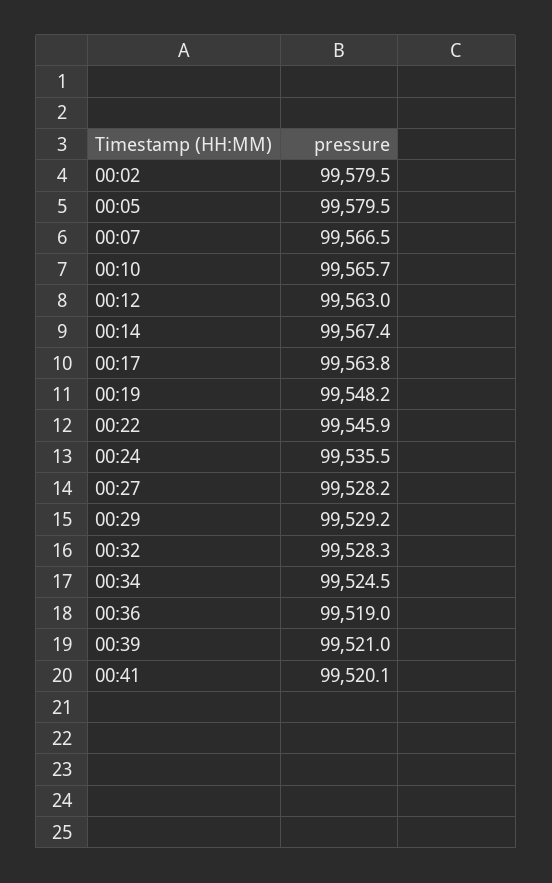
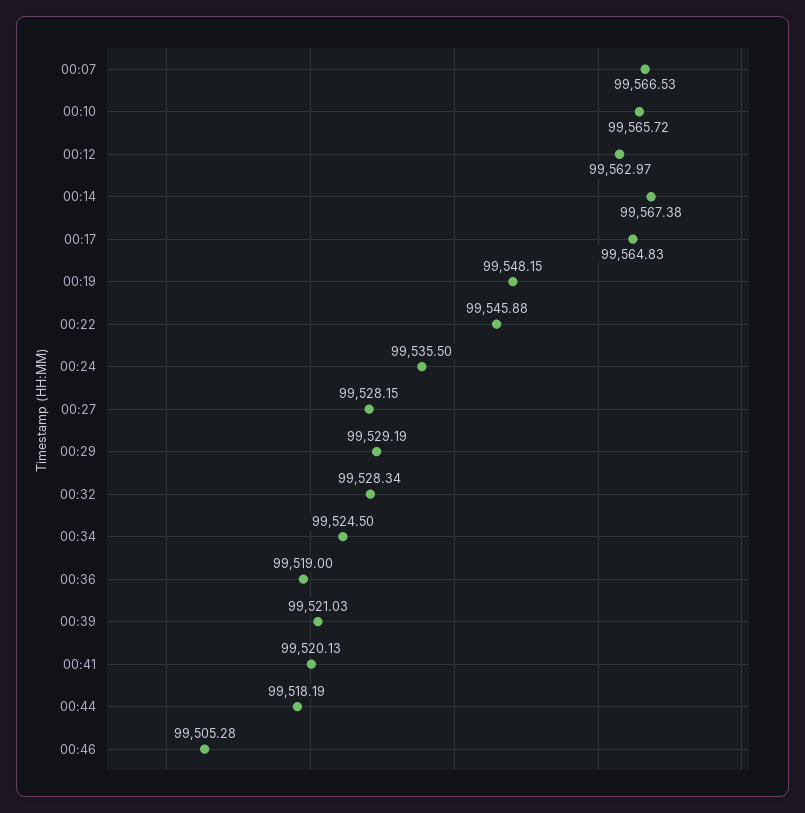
00:02: 99579.5 -> none
00:05: 99579.5 -> none
00:17: 99563.8 -> 99564.83
00:44: none -> 99518.19
00:46: none -> 99505.28

